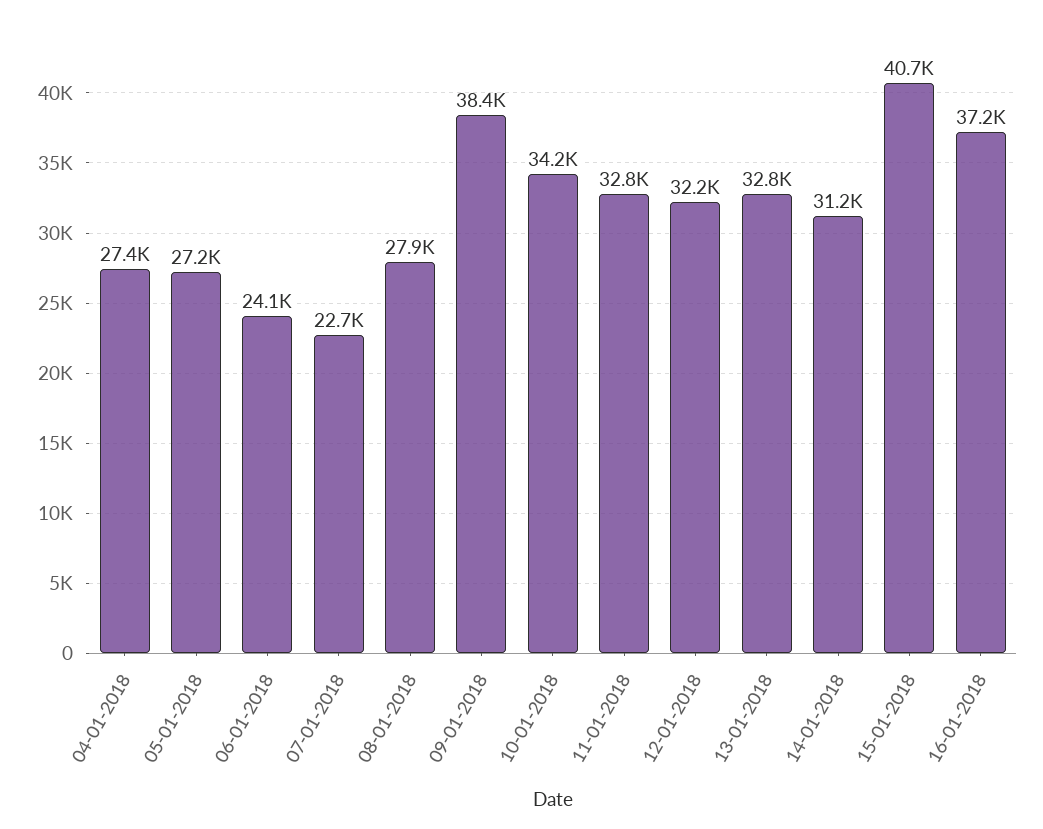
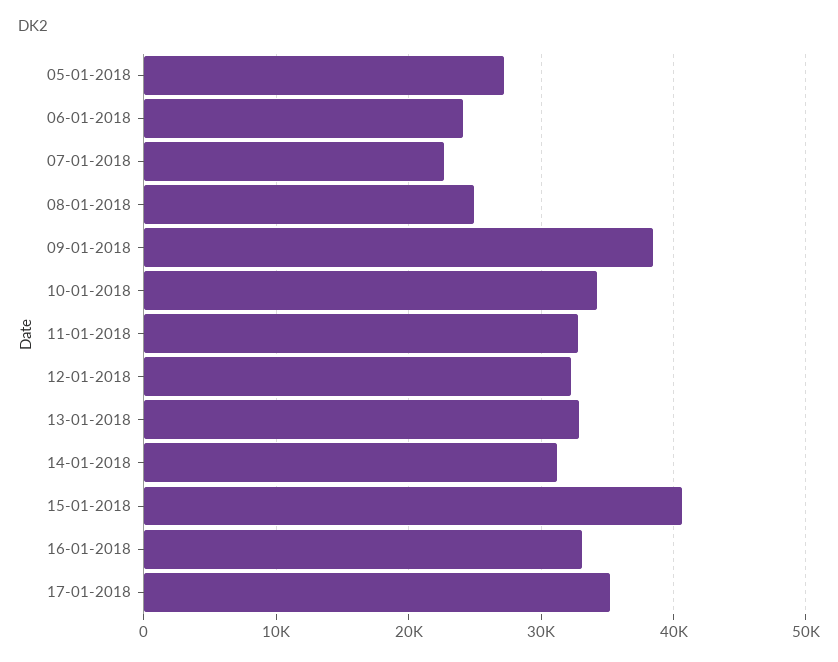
04-01-2018: 27400 -> none
08-01-2018: 27900 -> 25000
16-01-2018: 37200 -> 33000
17-01-2018: none -> 35000

